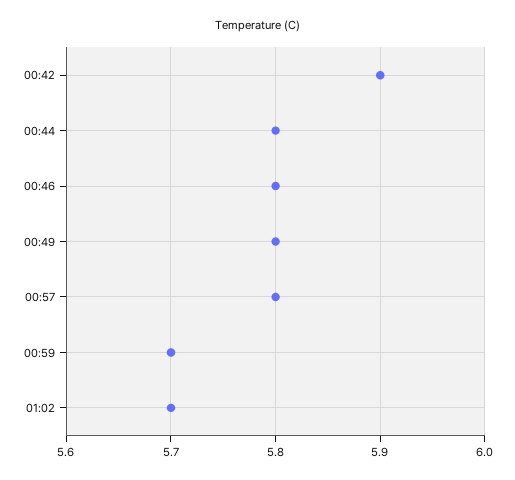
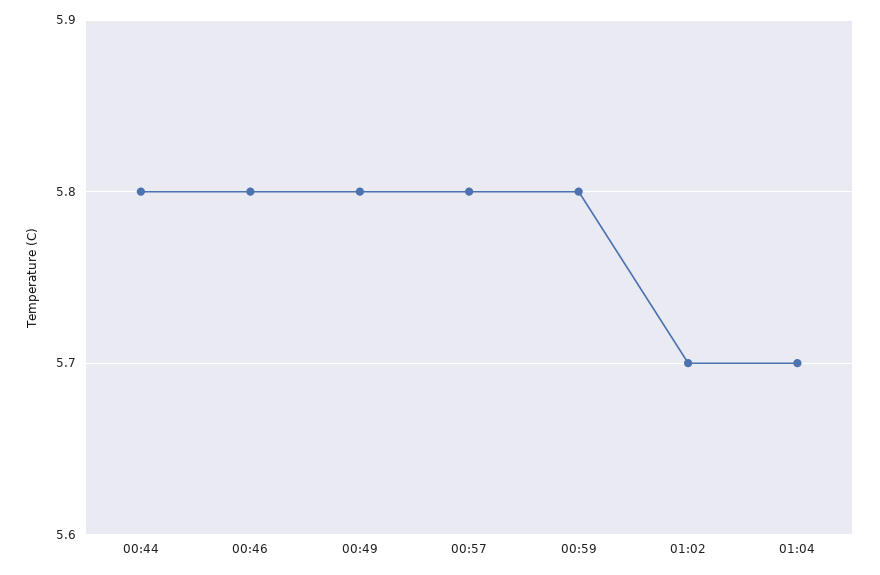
00:42: 5.9 -> none
00:59: 5.7 -> 5.8
01:04: none -> 5.7

